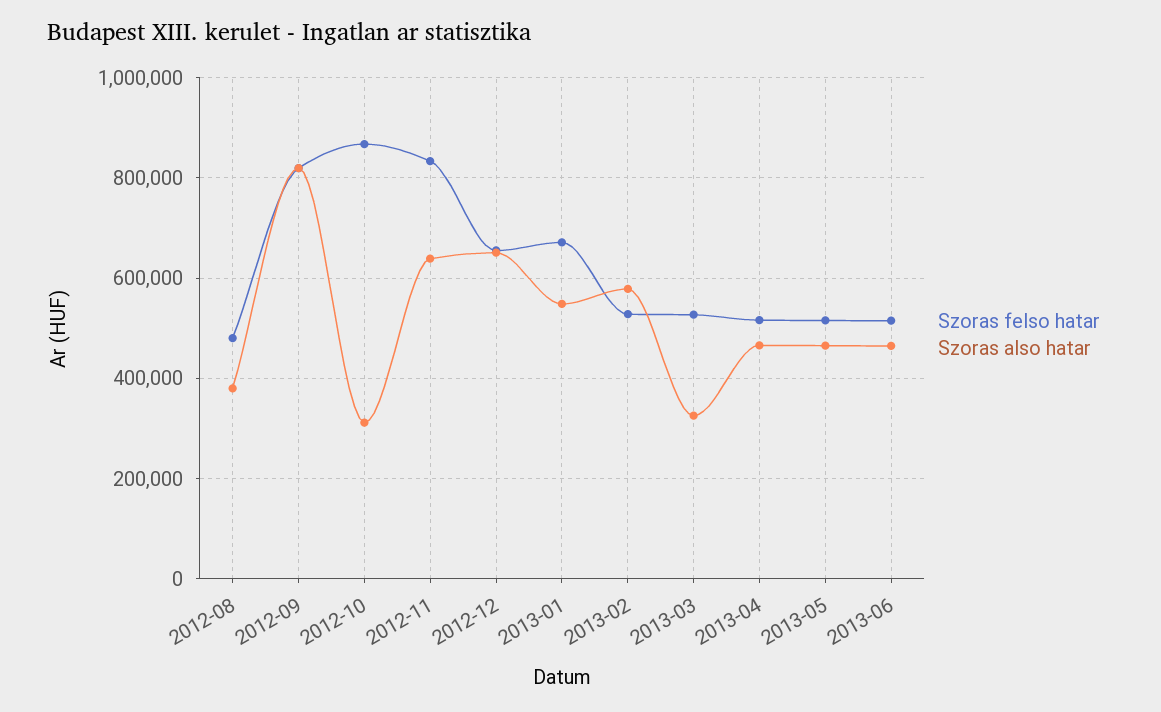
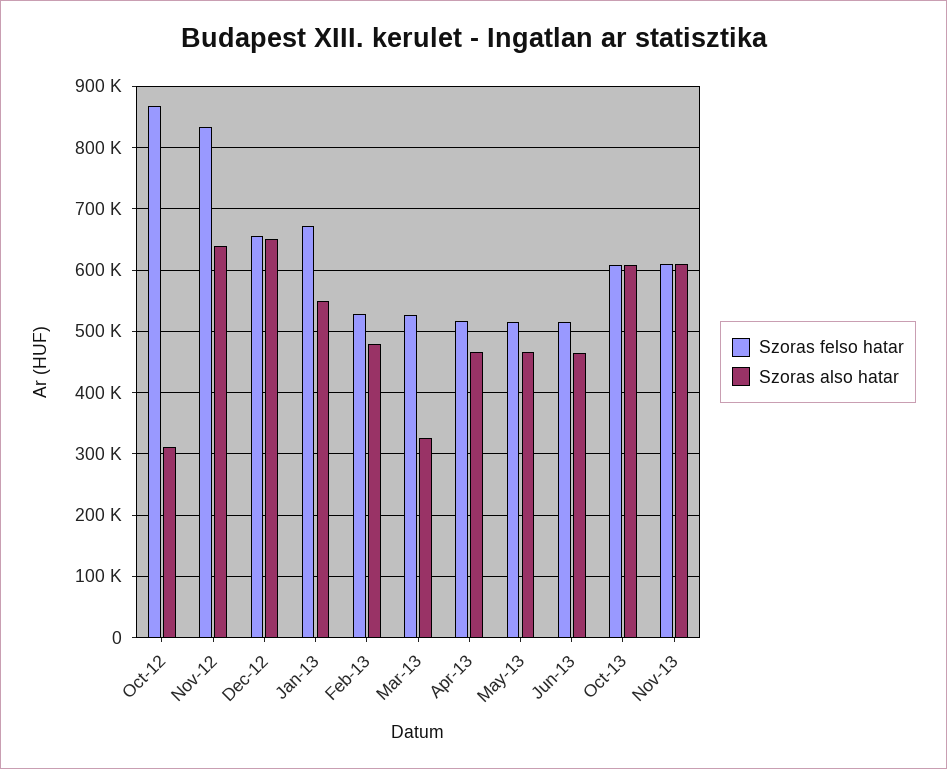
Szoras felso hatar, 2012-08: 480000 -> none
Szoras also hatar, 2012-08: 380000 -> none
Szoras felso hatar, 2012-09: 820000 -> none
Szoras also hatar, 2012-09: 820000 -> none
Szoras also hatar, 2013-02: 580000 -> 480000
Szoras felso hatar, Oct-13: none -> 610000
Szoras also hatar, Oct-13: none -> 610000
Szoras felso hatar, Nov-13: none -> 610000
Szoras also hatar, Nov-13: none -> 610000

